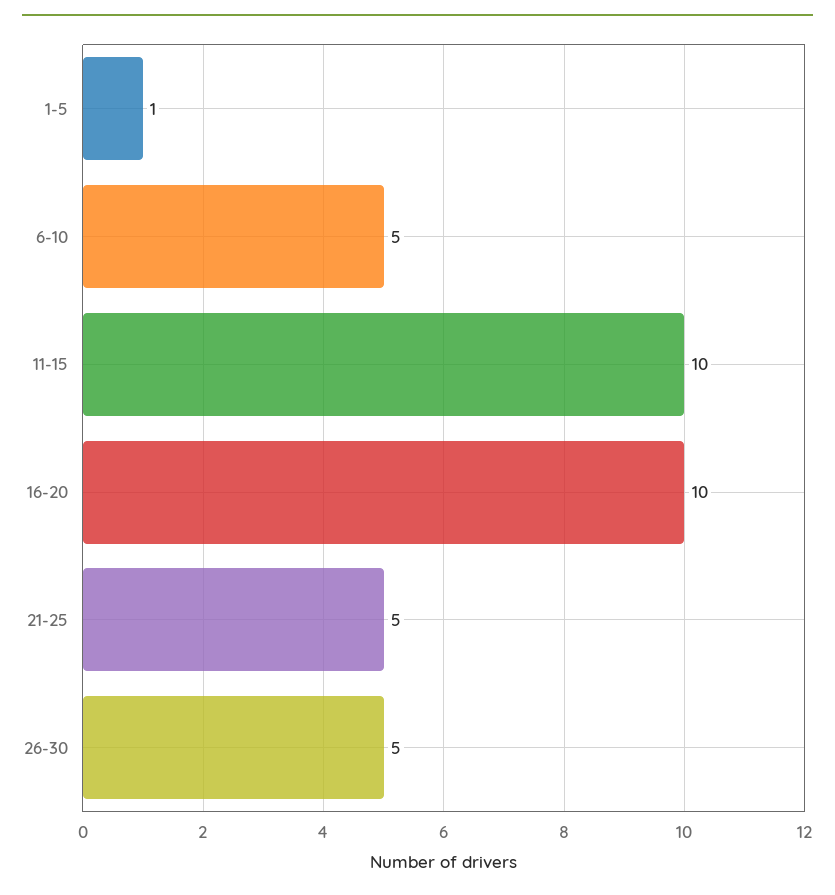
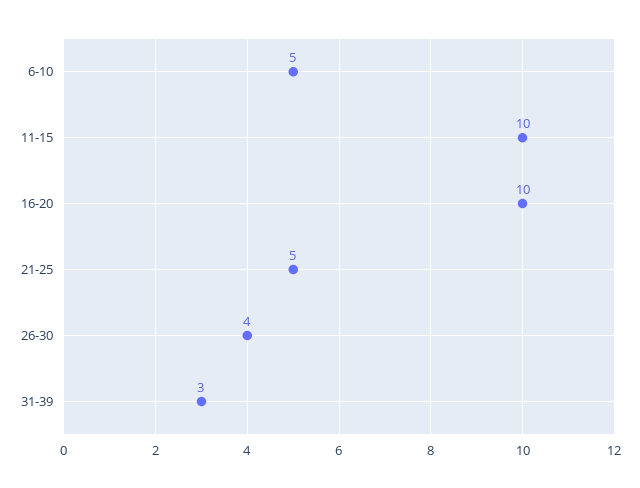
1-5: 1 -> none
26-30: 5 -> 4
31-39: none -> 3

